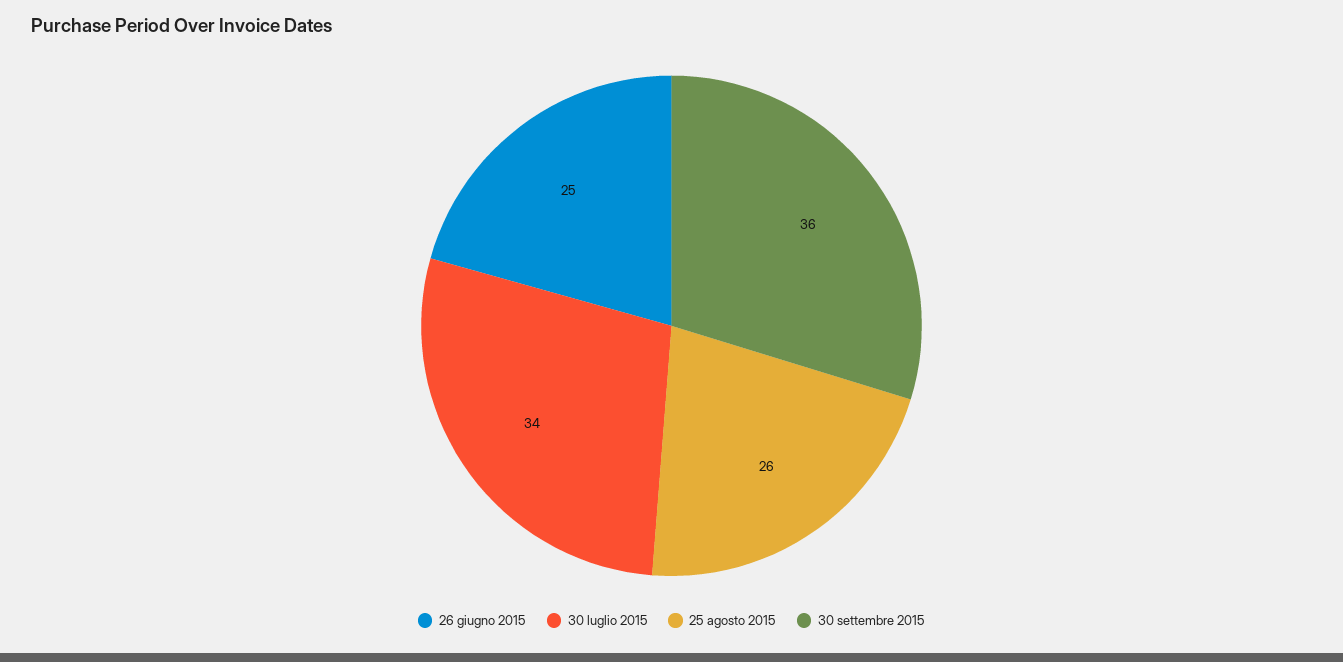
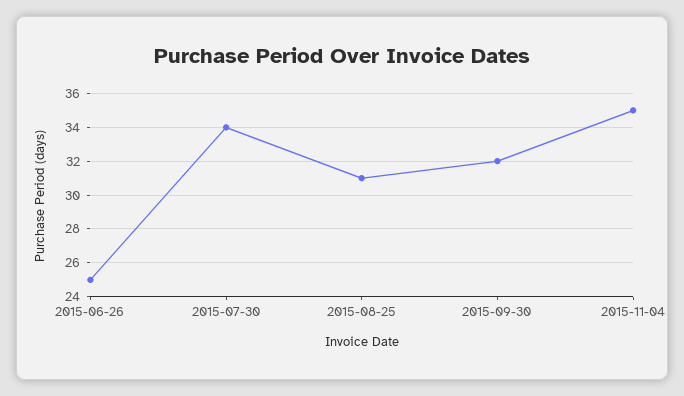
25 agosto 2015: 26 -> 31
30 settembre 2015: 36 -> 32
2015-11-04: none -> 35

